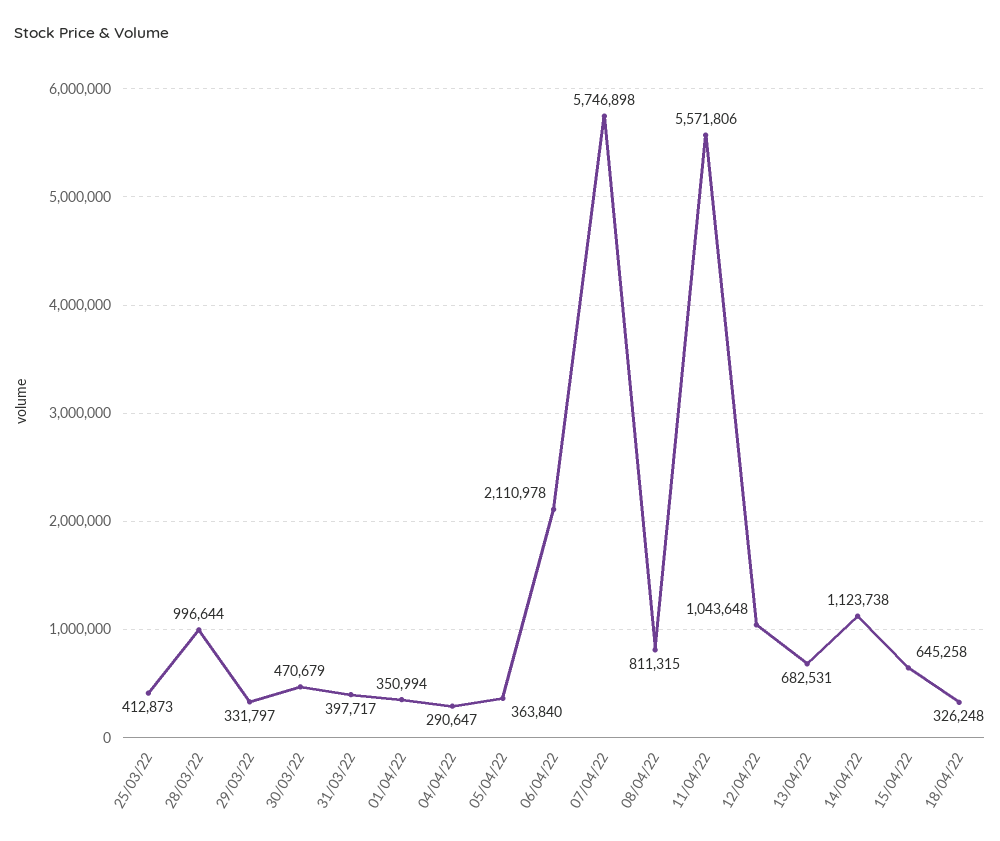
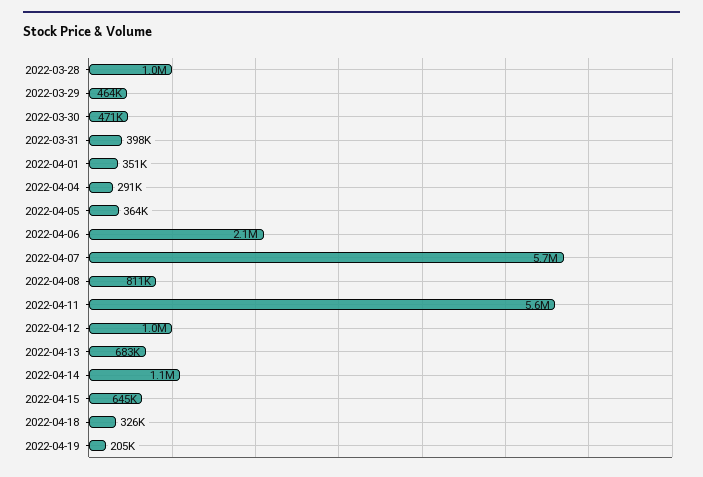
25/03/22: 412873 -> none
29/03/22: 331797 -> 464000
2022-04-19: none -> 205000

